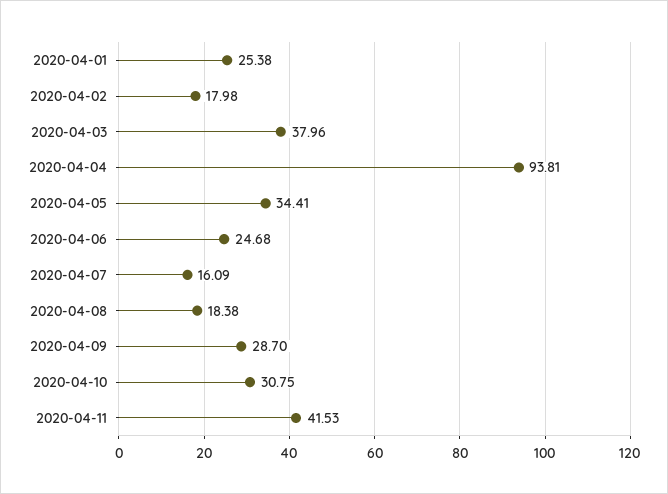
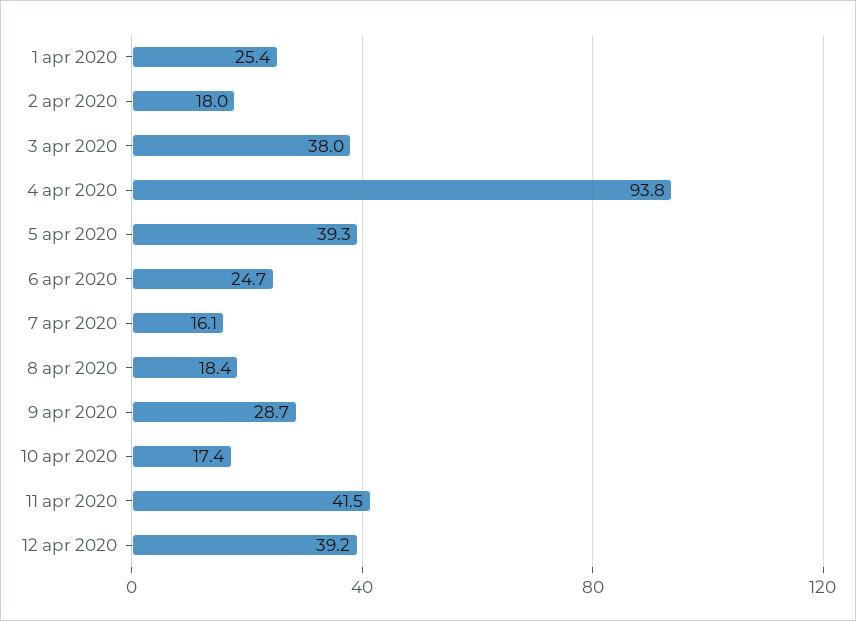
2020-04-05: 34.41 -> 39.3
2020-04-10: 30.75 -> 17.4
12 apr 2020: none -> 39.2

